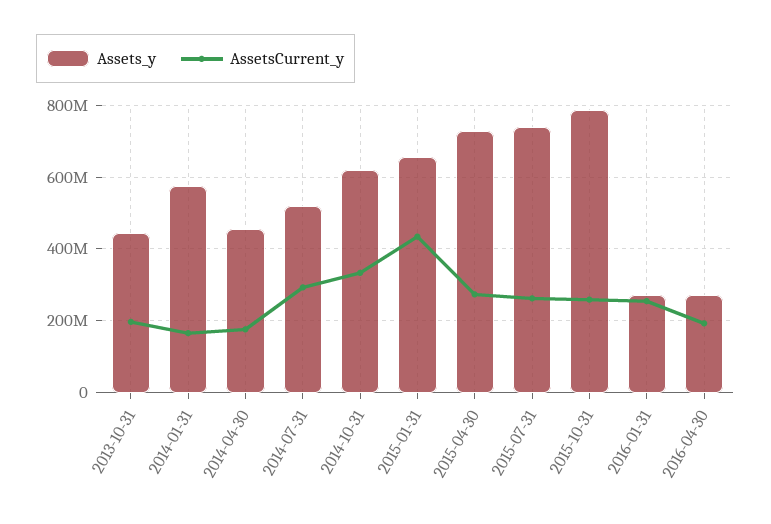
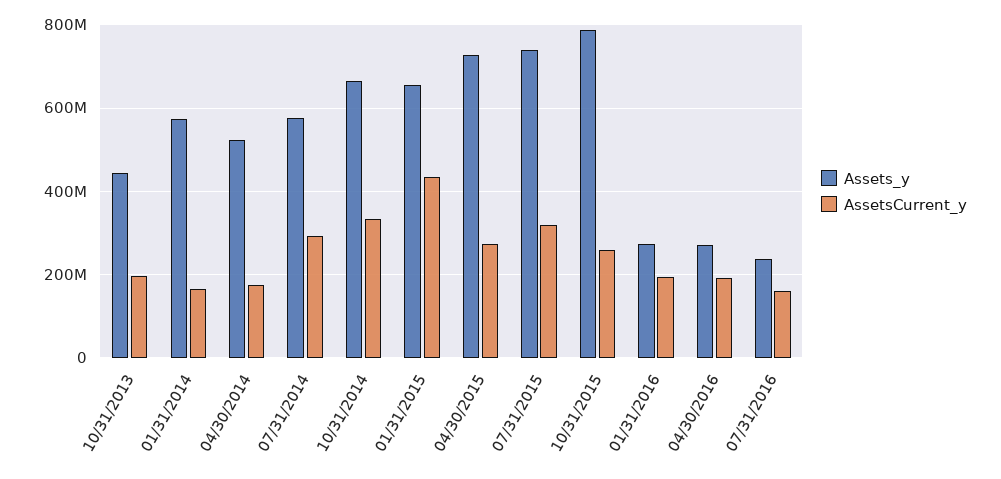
Assets_y, 2014-04-30: 460000000 -> 520000000
Assets_y, 2014-07-31: 520000000 -> 580000000
Assets_y, 2014-10-31: 620000000 -> 660000000
AssetsCurrent_y, 2015-07-31: 260000000 -> 320000000
AssetsCurrent_y, 2016-01-31: 260000000 -> 200000000
Assets_y, 07/31/2016: none -> 240000000
AssetsCurrent_y, 07/31/2016: none -> 160000000

